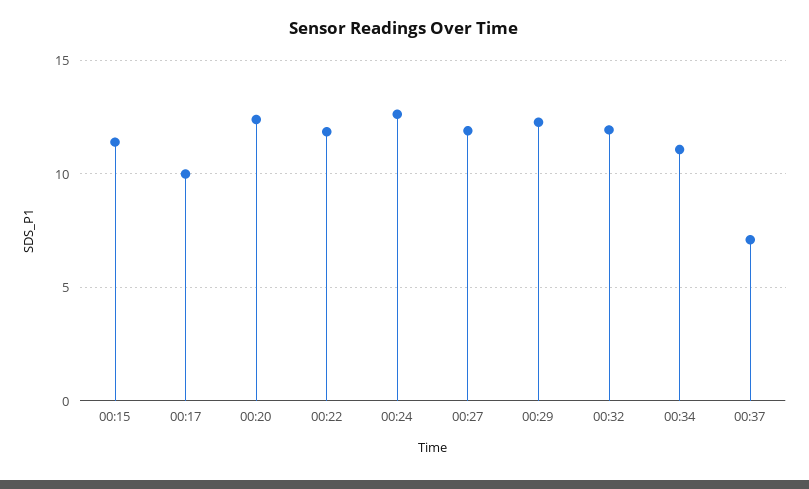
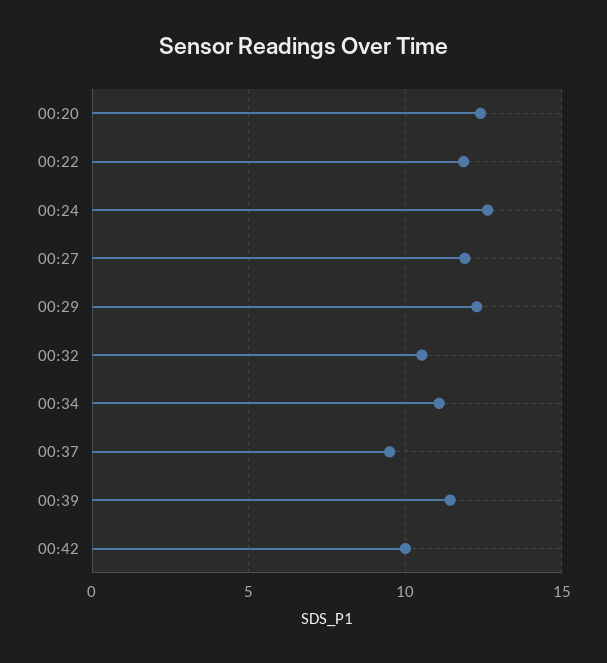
00:15: 11.5 -> none
00:17: 10 -> none
00:32: 12 -> 10.5
00:37: 7 -> 9.5
00:39: none -> 11.5
00:42: none -> 10

